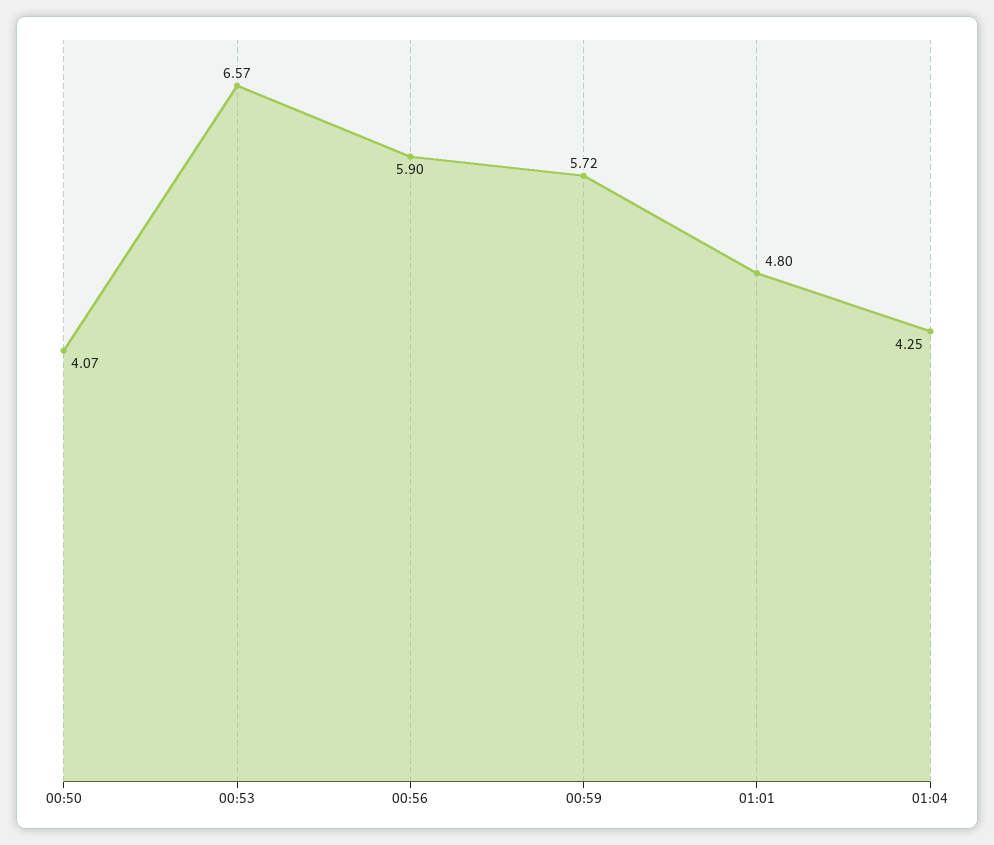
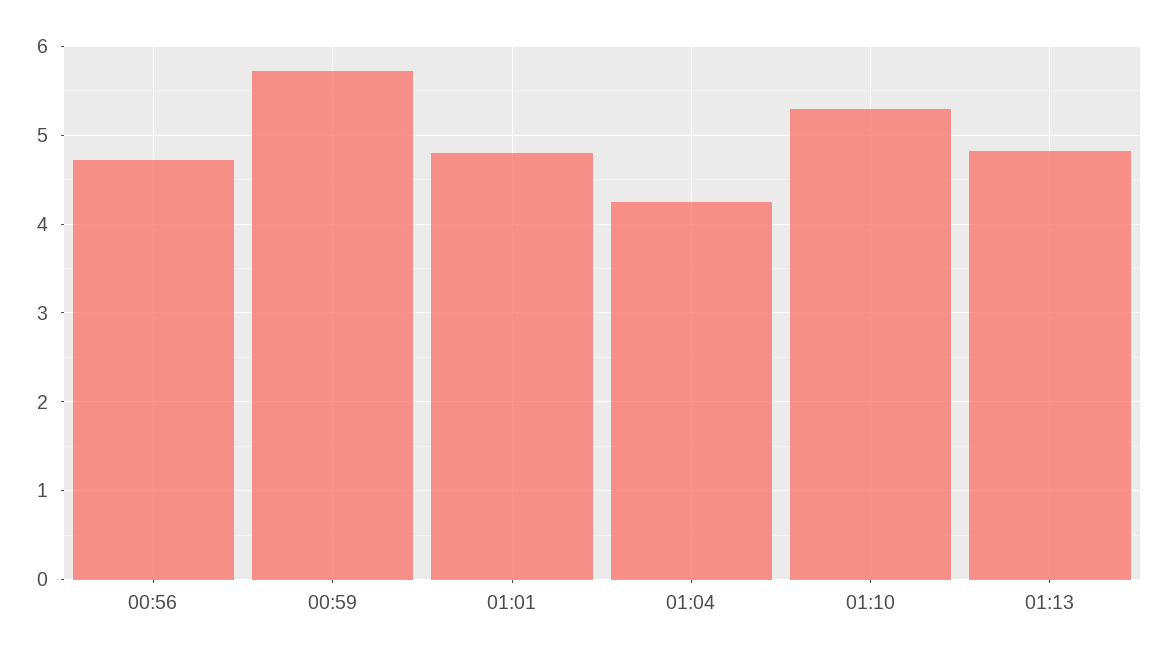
00:50: 4.07 -> none
00:53: 6.57 -> none
00:56: 5.9 -> 4.7
01:10: none -> 5.3
01:13: none -> 4.8

